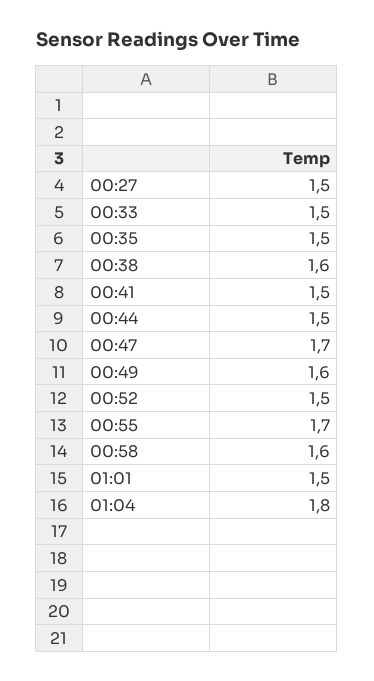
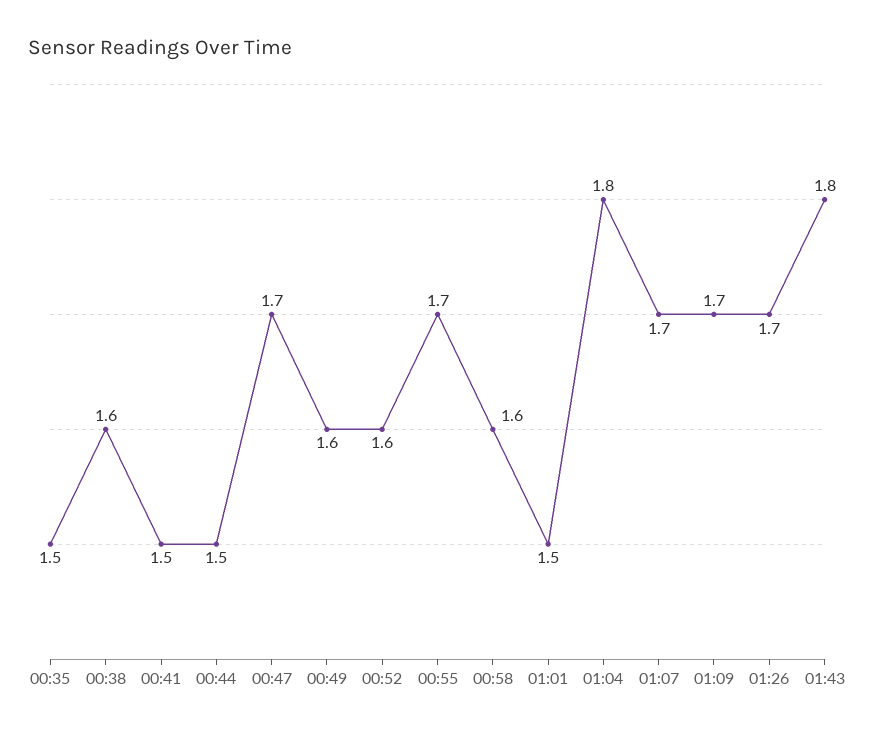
00:27: 1.5 -> none
00:33: 1.5 -> none
00:52: 1.5 -> 1.6
01:07: none -> 1.7
01:09: none -> 1.7
01:26: none -> 1.7
01:43: none -> 1.8

